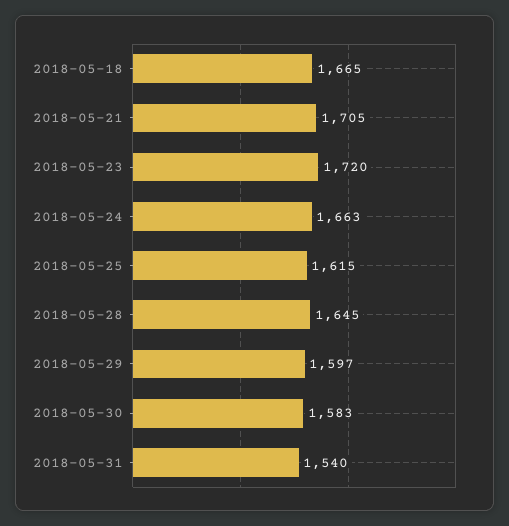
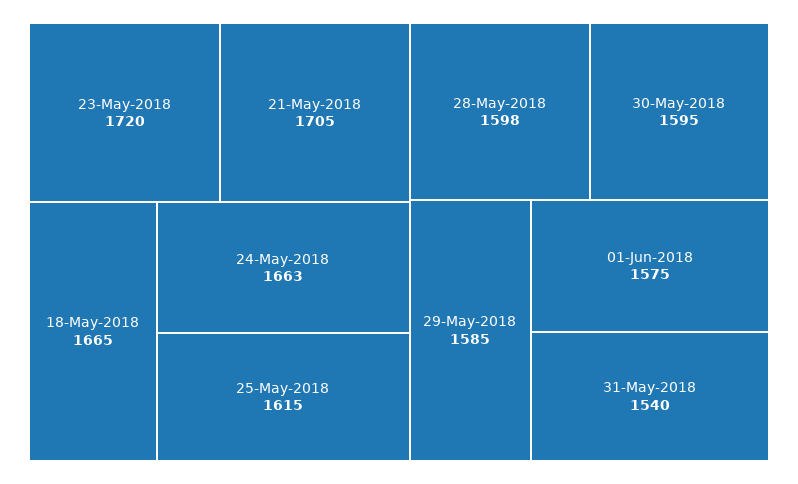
2018-05-28: 1645 -> 1598
2018-05-29: 1597 -> 1585
2018-05-30: 1583 -> 1595
01-Jun-2018: none -> 1575

